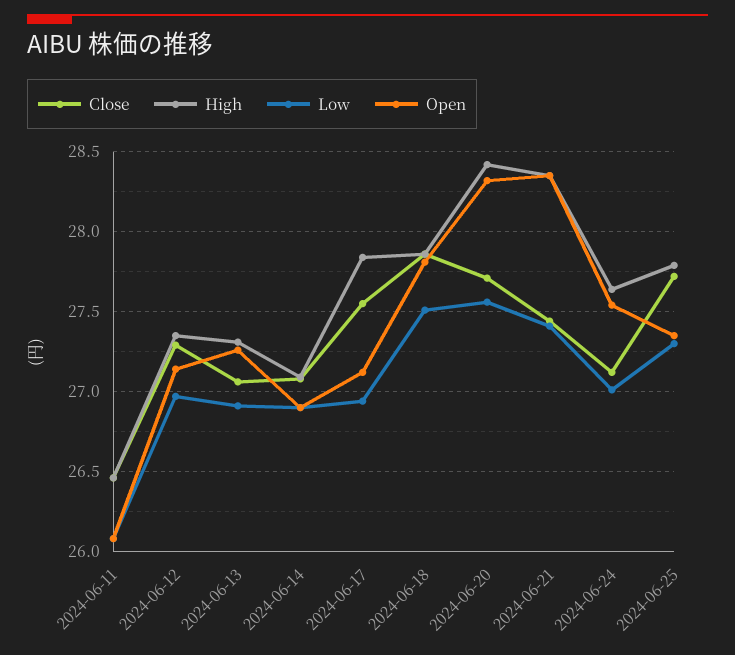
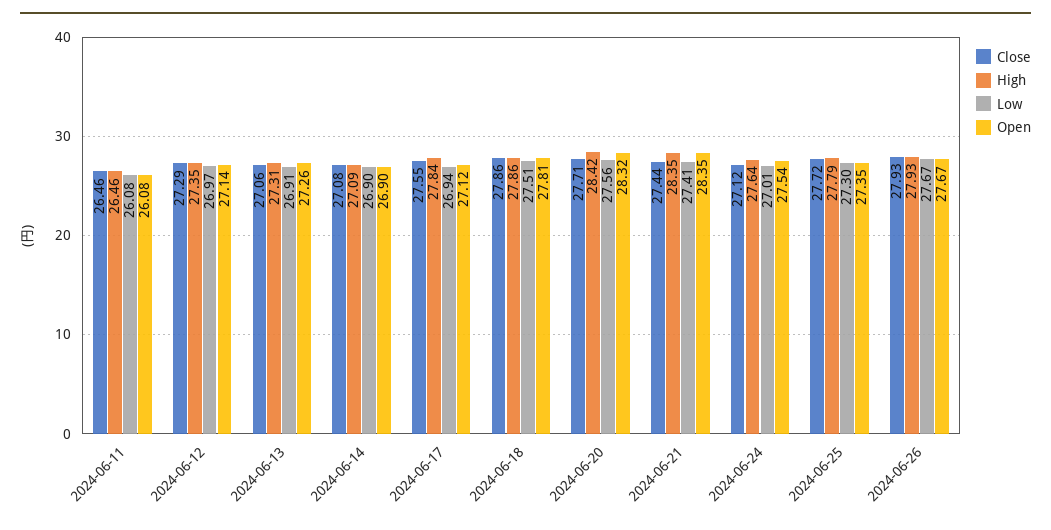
Close, 2024-06-26: none -> 27.93
High, 2024-06-26: none -> 27.93
Low, 2024-06-26: none -> 27.67
Open, 2024-06-26: none -> 27.67

